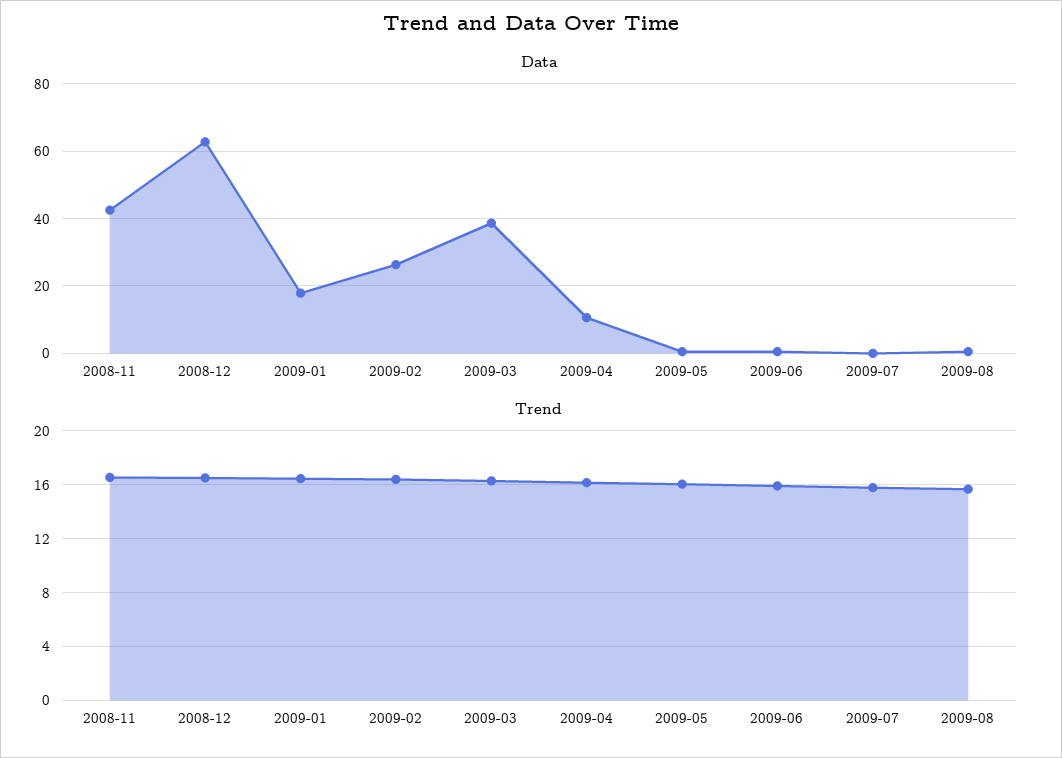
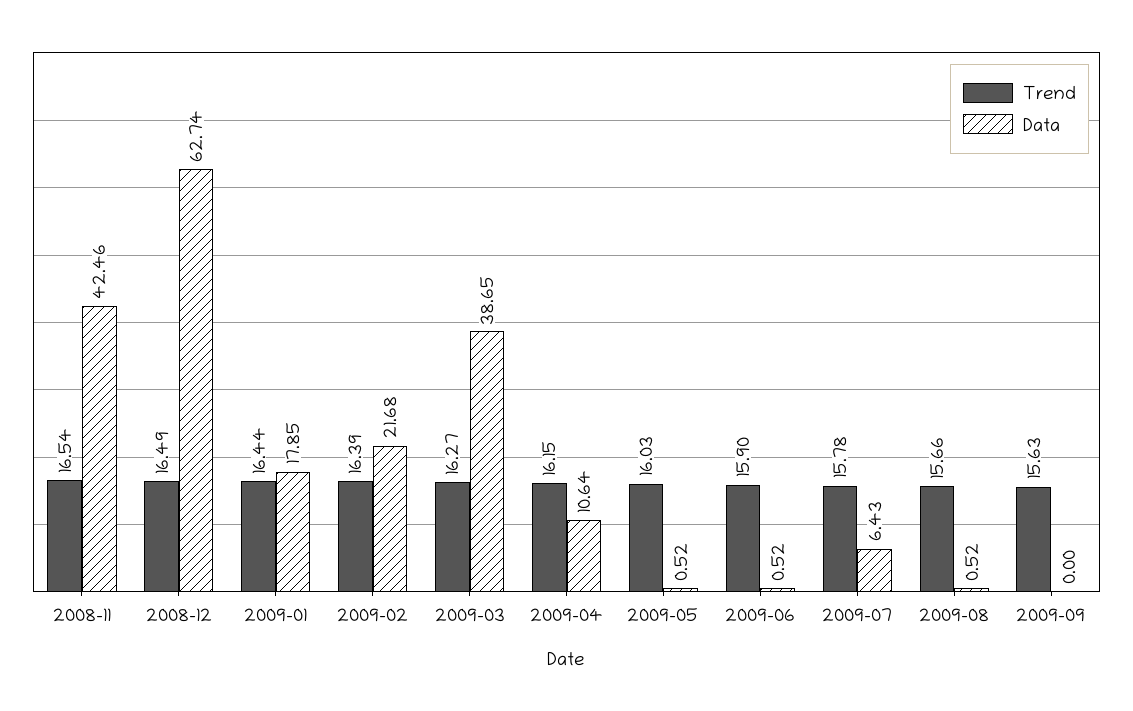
Data, 2009-02: 26 -> 21.68
Data, 2009-07: 0 -> 6.43
Trend, 2009-09: none -> 15.63
Data, 2009-09: none -> 0

